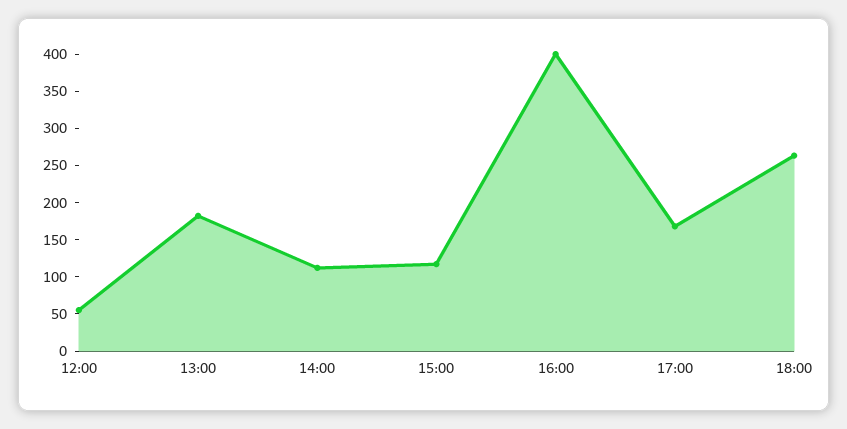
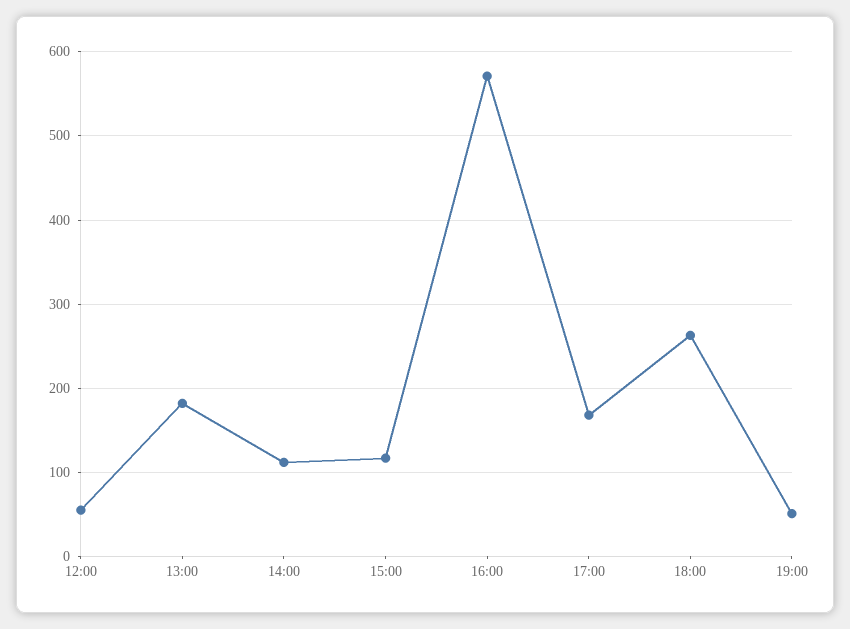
16:00: 400 -> 570
19:00: none -> 50

